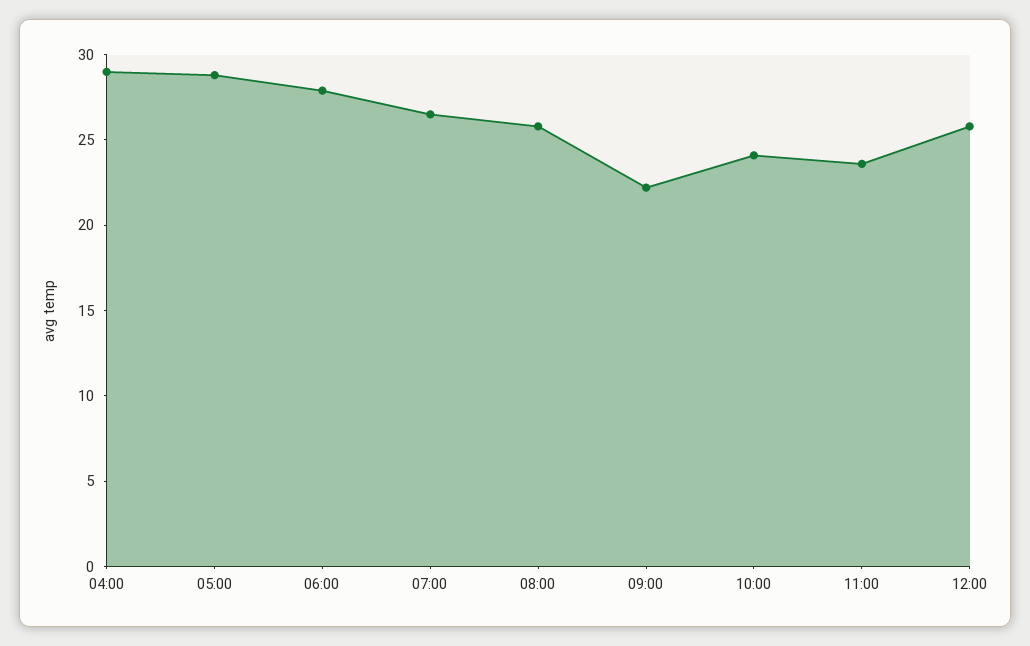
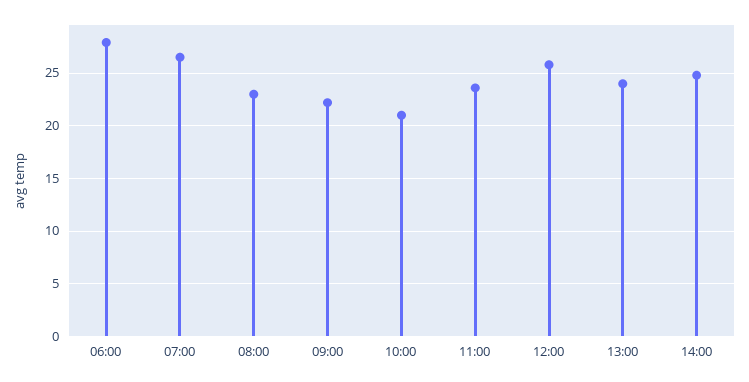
04:00: 29 -> none
05:00: 29 -> none
08:00: 26 -> 23
10:00: 24 -> 21
13:00: none -> 24
14:00: none -> 25

